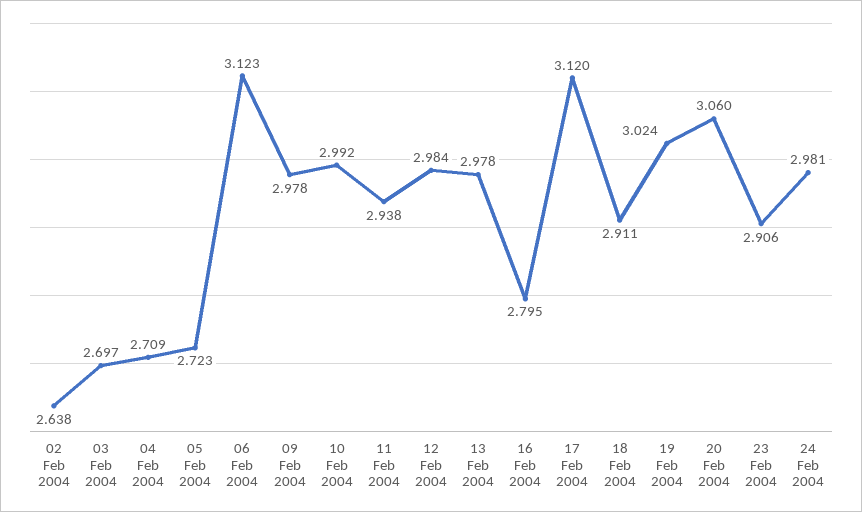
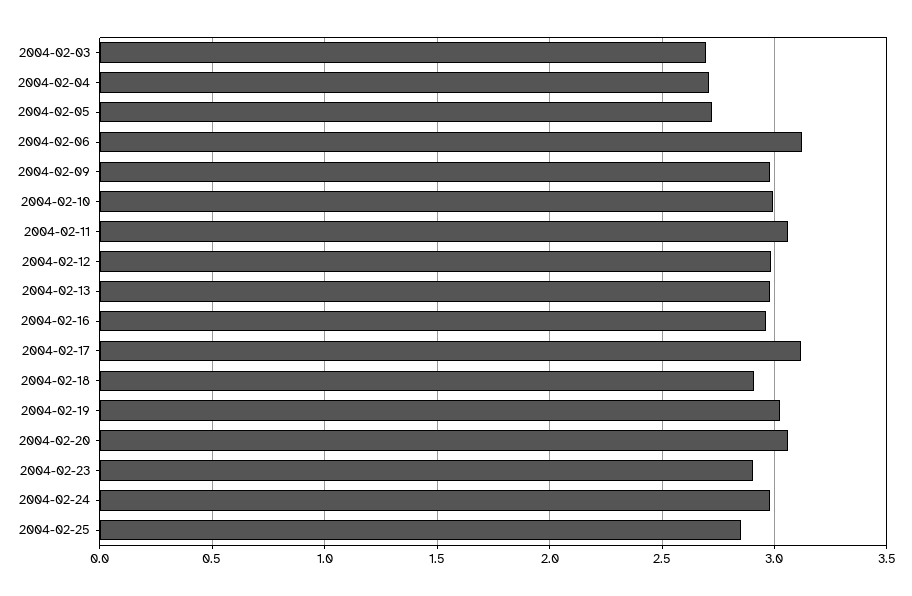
02 Feb 2004: 2.638 -> none
11 Feb 2004: 2.938 -> 3.05
16 Feb 2004: 2.795 -> 2.95
2004-02-25: none -> 2.85

